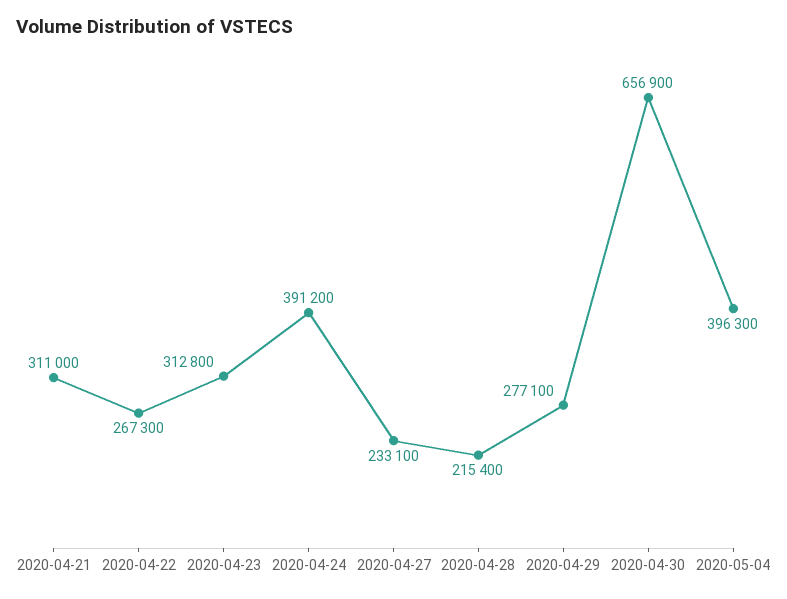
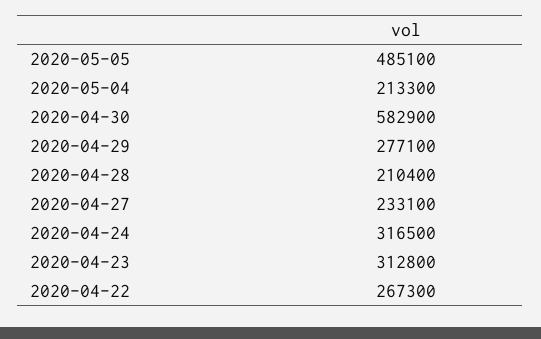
2020-04-21: 311000 -> none
2020-04-24: 391200 -> 316500
2020-04-28: 215400 -> 210400
2020-04-30: 656900 -> 582900
2020-05-04: 396300 -> 213300
2020-05-05: none -> 485100

